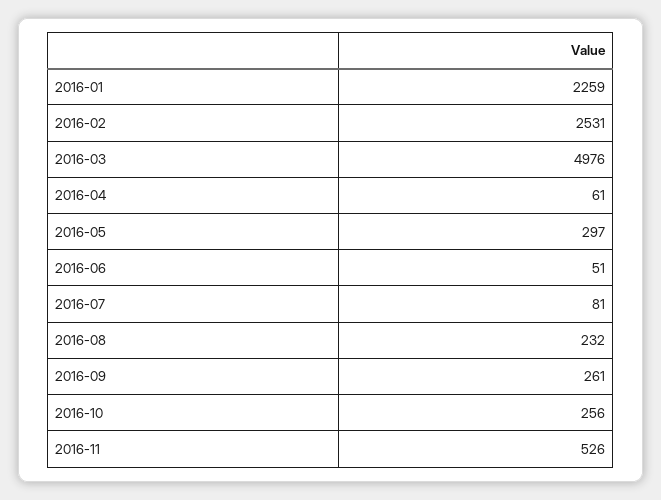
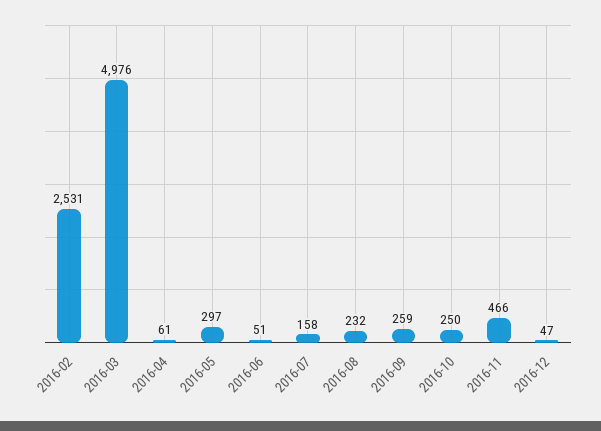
2016-01: 2259 -> none
2016-07: 81 -> 158
2016-09: 261 -> 259
2016-10: 256 -> 250
2016-11: 526 -> 466
2016-12: none -> 47

